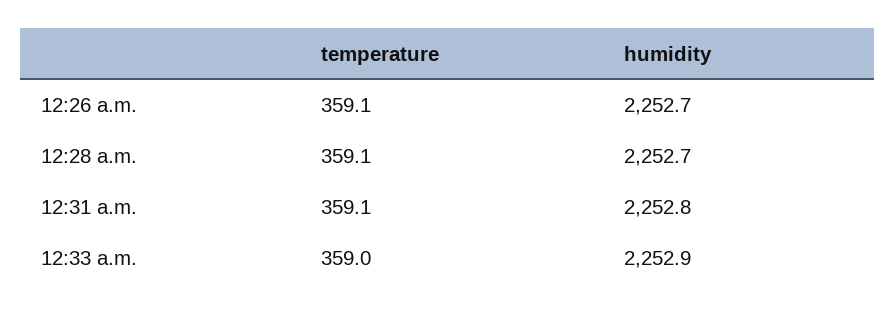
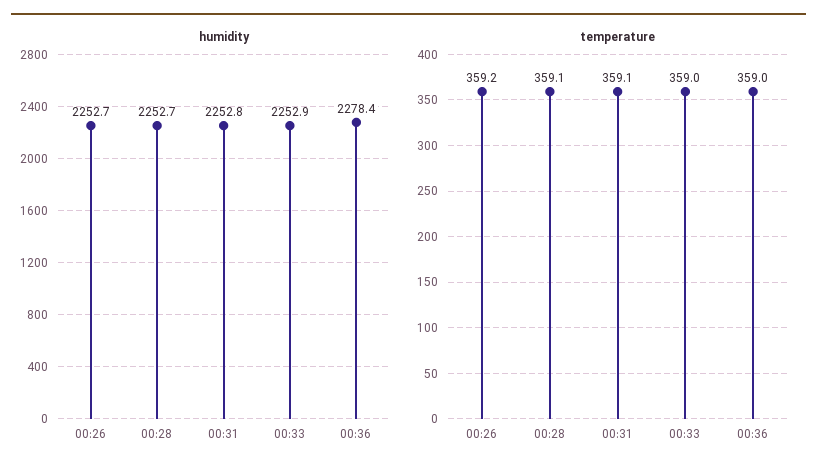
temperature, 12:26 a.m.: 359.1 -> 359.2
humidity, 00:36: none -> 2278.4
temperature, 00:36: none -> 359

